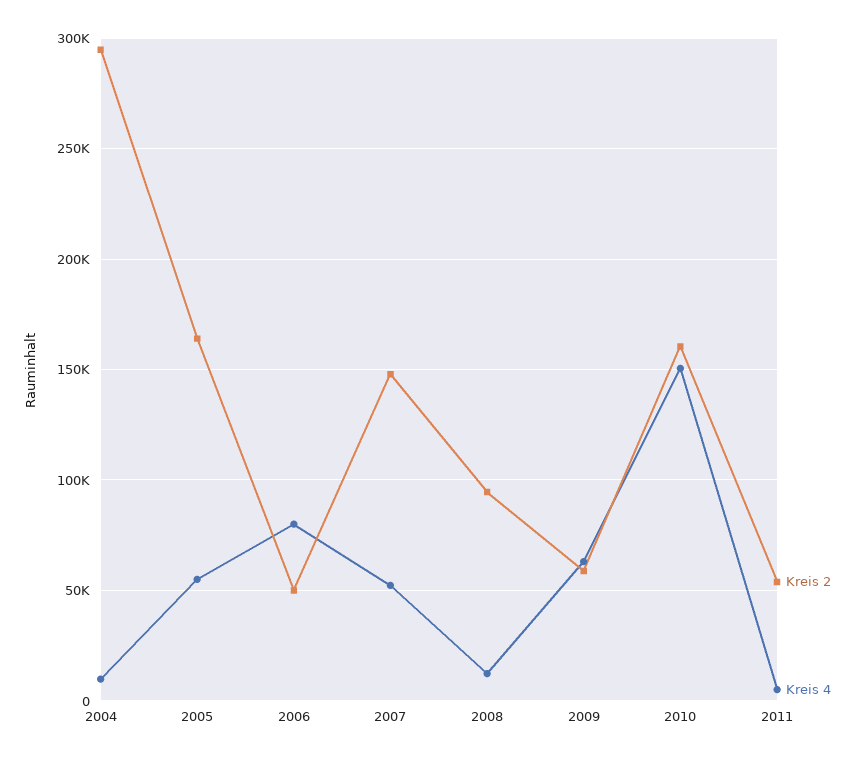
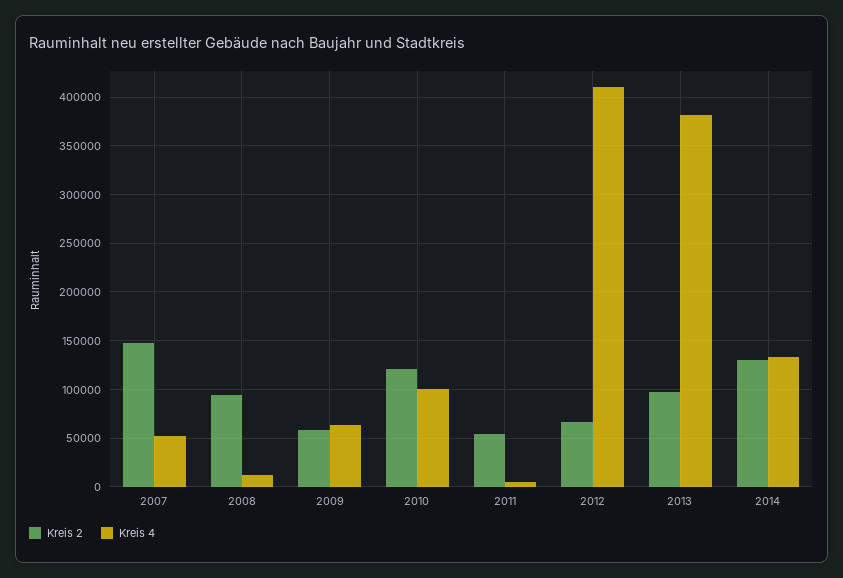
Kreis 2, 2004: 295000 -> none
Kreis 4, 2004: 10000 -> none
Kreis 2, 2005: 165000 -> none
Kreis 4, 2005: 55000 -> none
Kreis 2, 2006: 50000 -> none
Kreis 4, 2006: 80000 -> none
Kreis 2, 2010: 160000 -> 120000
Kreis 4, 2010: 150000 -> 100000
Kreis 2, 2012: none -> 70000
Kreis 4, 2012: none -> 410000
Kreis 2, 2013: none -> 100000
Kreis 4, 2013: none -> 380000
Kreis 2, 2014: none -> 130000
Kreis 4, 2014: none -> 130000

